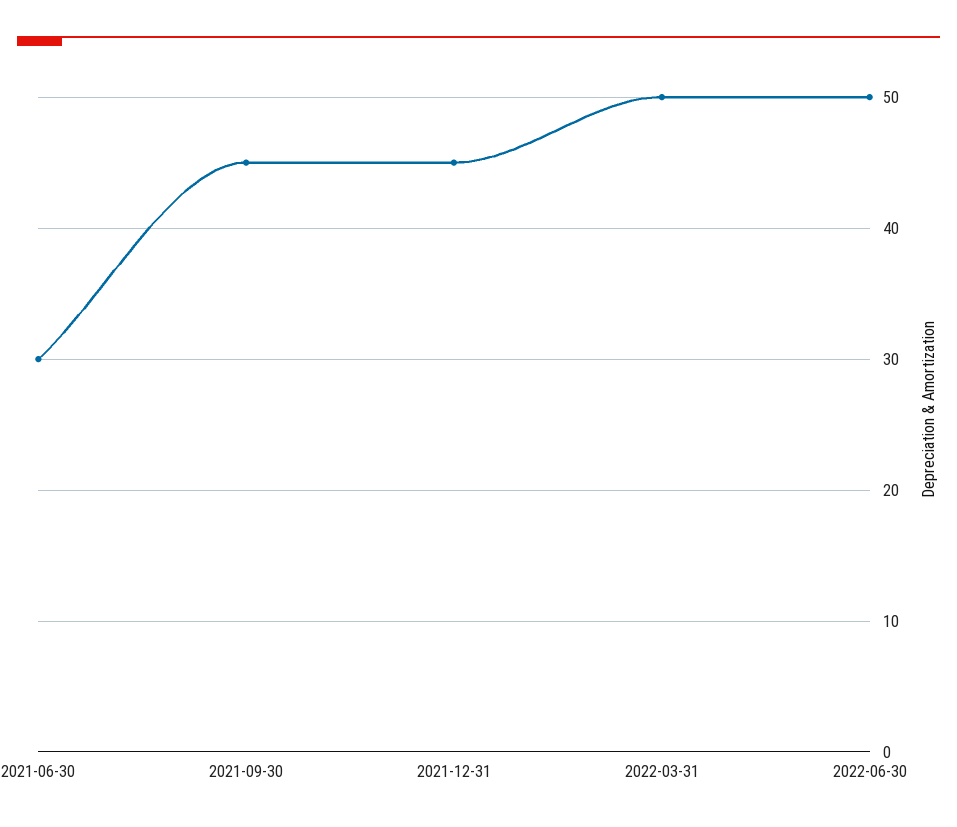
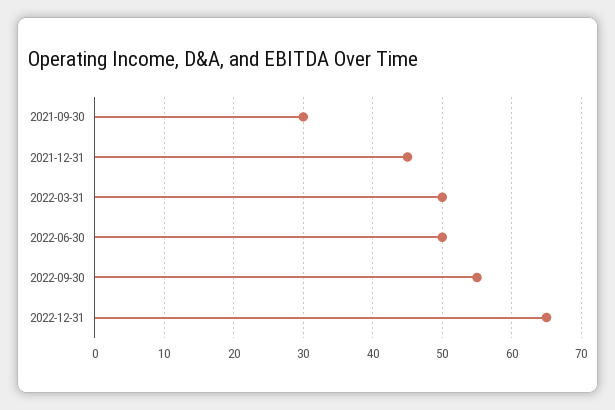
2021-06-30: 30 -> none
2021-09-30: 45 -> 30
2022-09-30: none -> 55
2022-12-31: none -> 65

